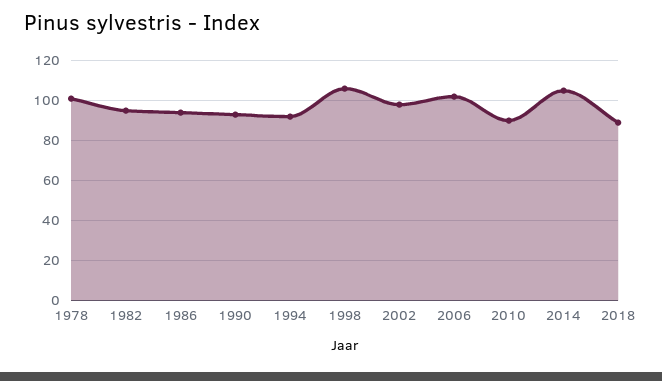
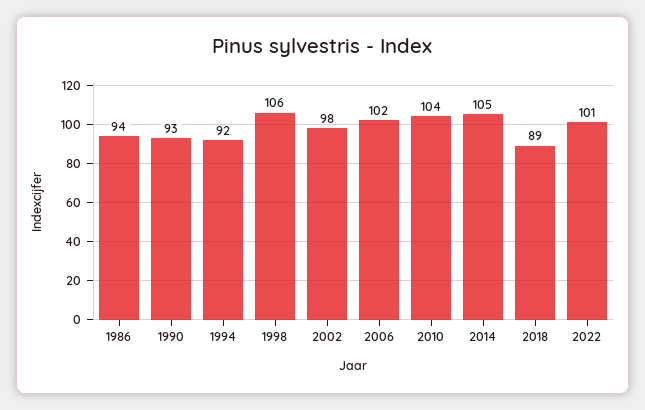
1978: 100 -> none
1982: 95 -> none
2010: 90 -> 104
2022: none -> 101

